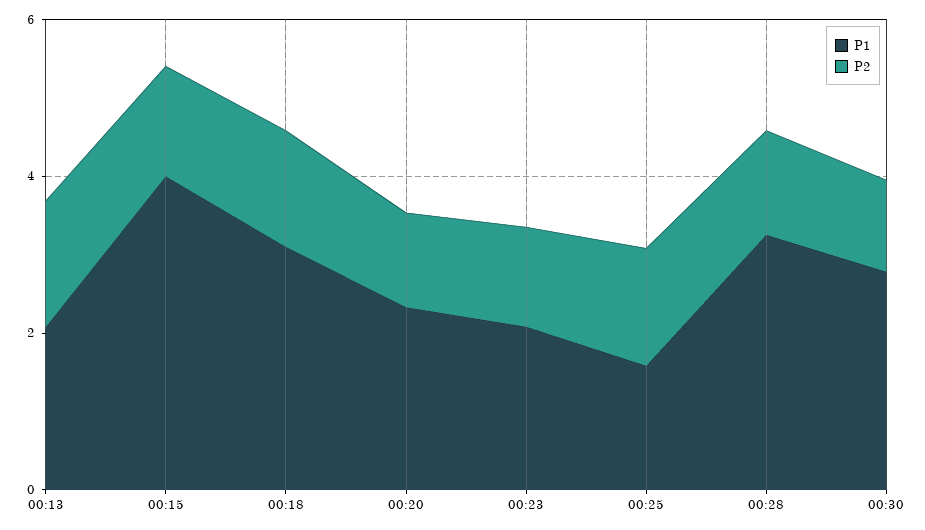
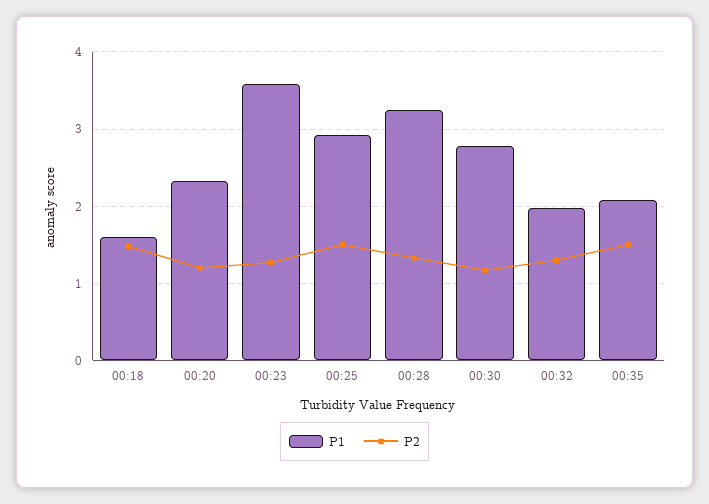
P1, 00:13: 2 -> none
P2, 00:13: 1.5 -> none
P1, 00:15: 4 -> none
P2, 00:15: 1.5 -> none
P1, 00:18: 3 -> 1.6
P1, 00:23: 2 -> 3.6
P1, 00:25: 1.5 -> 2.9
P1, 00:32: none -> 2
P2, 00:32: none -> 1.3
P1, 00:35: none -> 2.1
P2, 00:35: none -> 1.5

